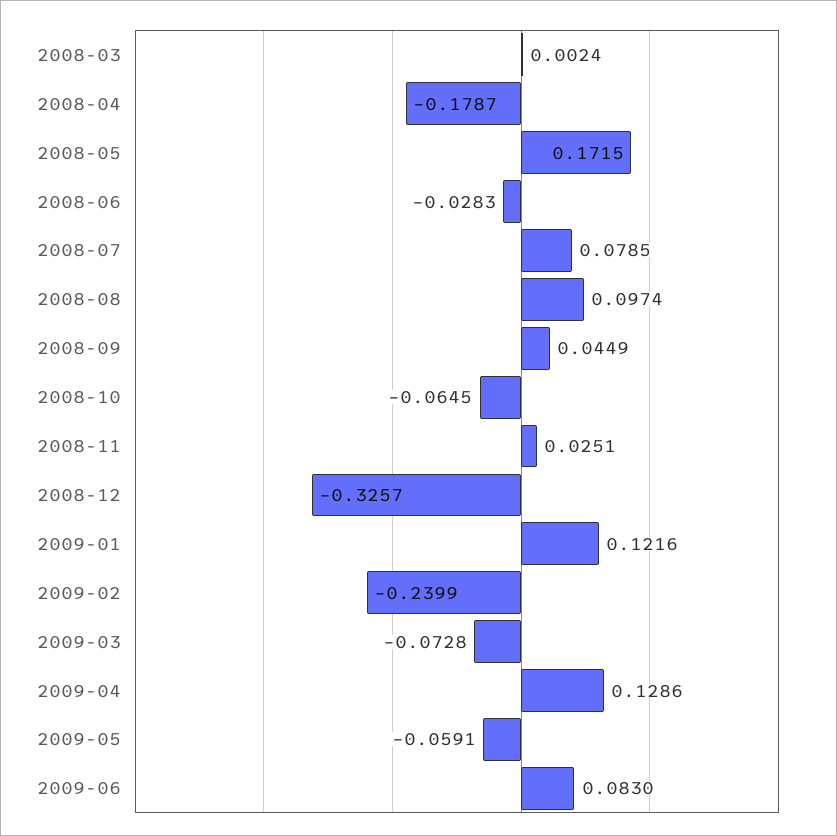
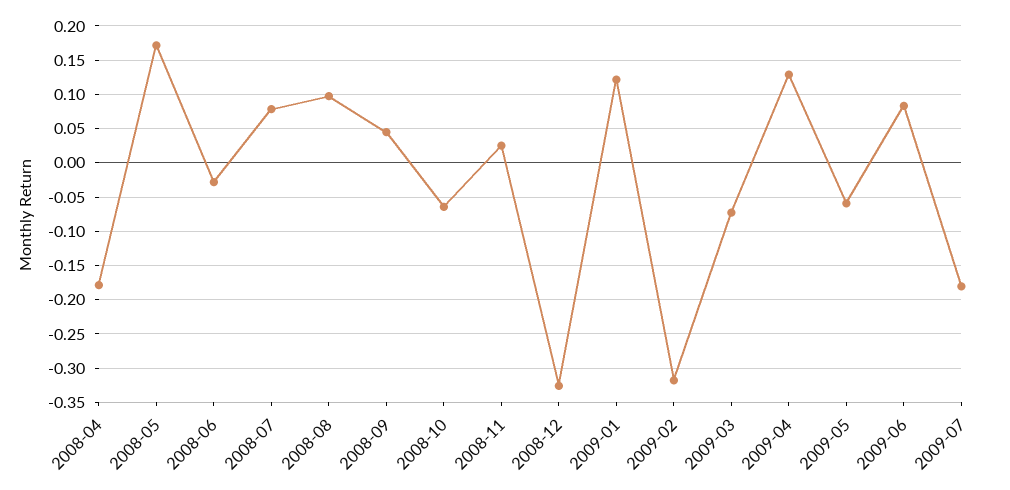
2008-03: 0.0024 -> none
2009-02: -0.2399 -> -0.32
2009-07: none -> -0.18

